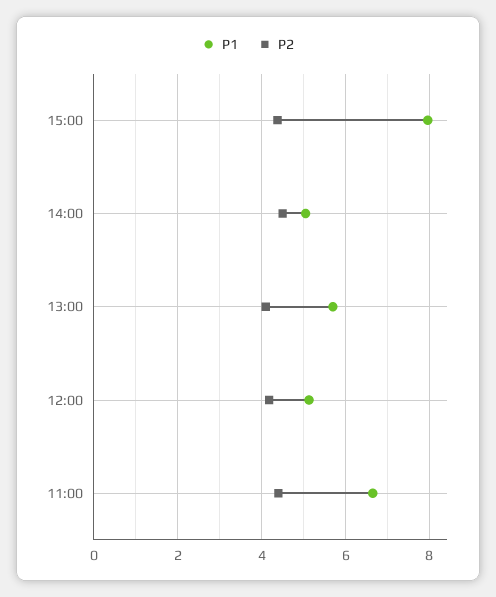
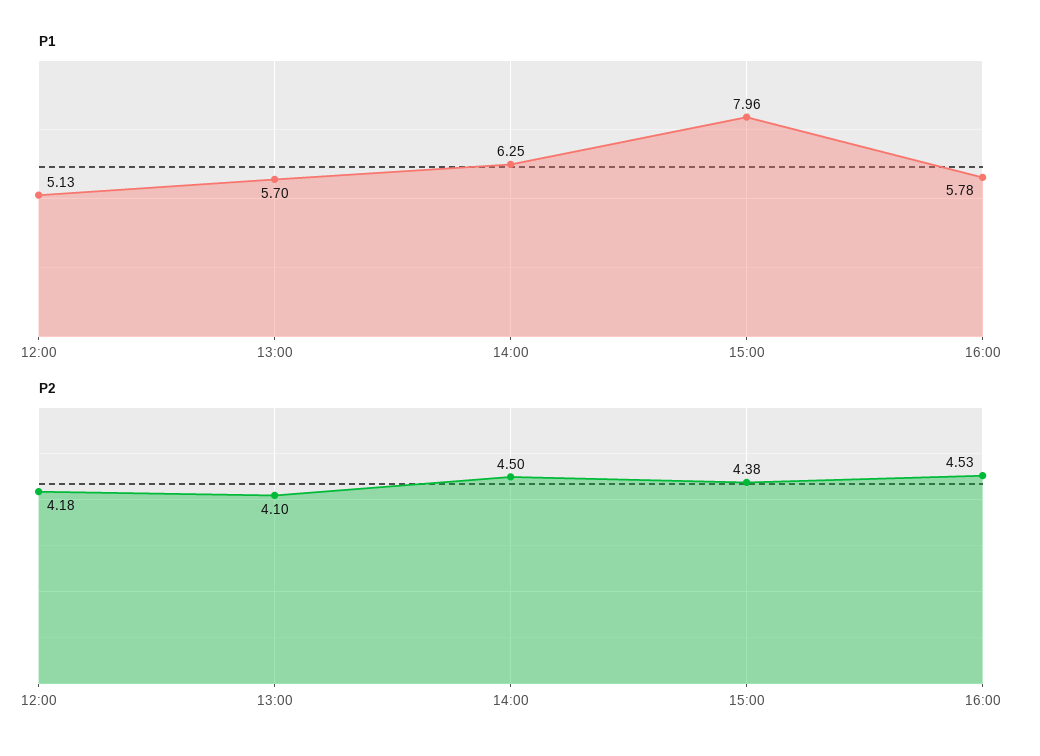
P1, 14:00: 5 -> 6.25
P1, 11:00: 6.6 -> none
P2, 11:00: 4.4 -> none
P1, 16:00: none -> 5.78
P2, 16:00: none -> 4.53

